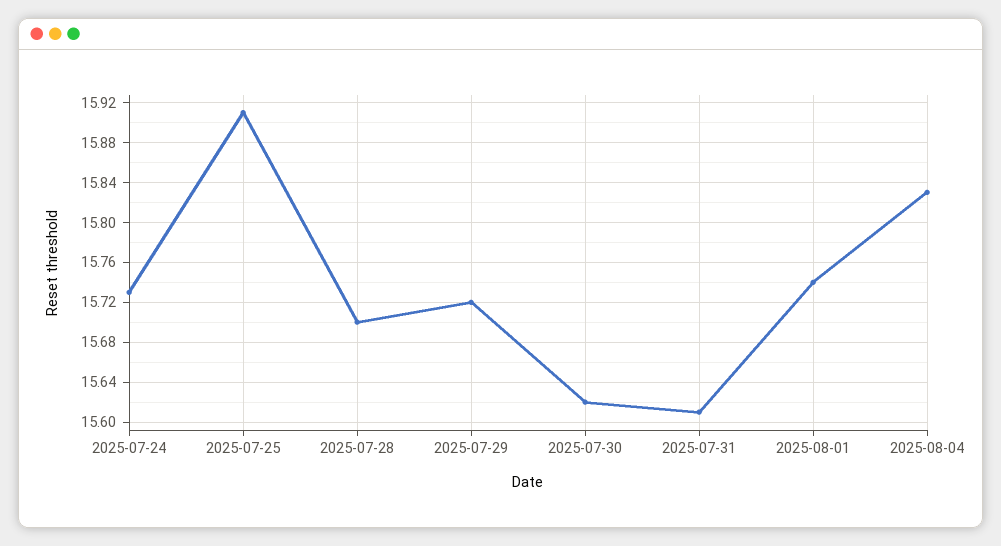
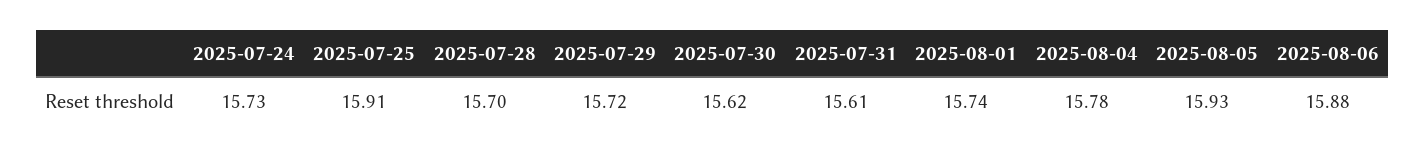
2025-08-04: 15.83 -> 15.78
2025-08-05: none -> 15.93
2025-08-06: none -> 15.88

